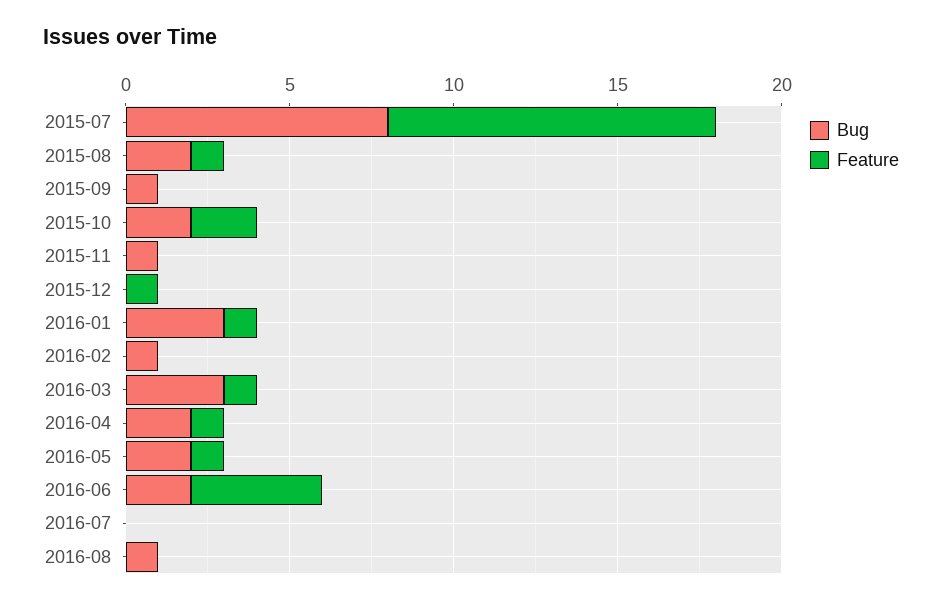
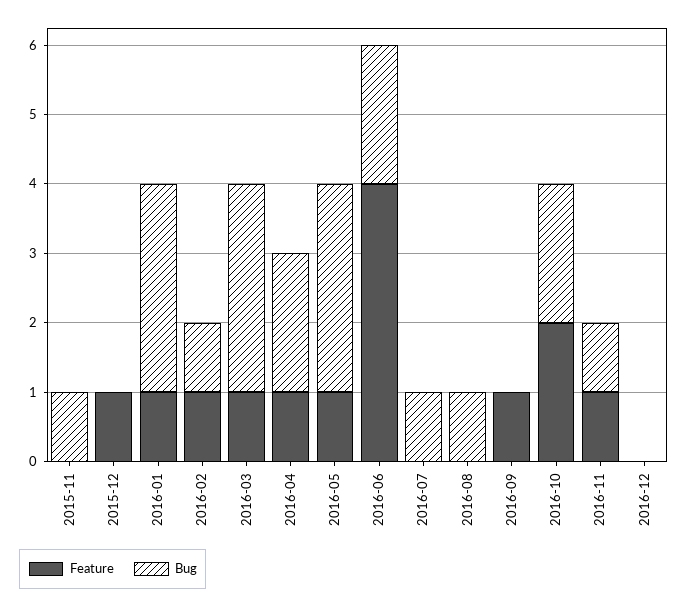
Bug, 2015-07: 8 -> none
Feature, 2015-07: 10 -> none
Bug, 2015-08: 2 -> none
Feature, 2015-08: 1 -> none
Bug, 2015-09: 1 -> none
Feature, 2015-09: 0 -> none
Bug, 2015-10: 2 -> none
Feature, 2015-10: 2 -> none
Feature, 2016-02: 0 -> 1
Bug, 2016-05: 2 -> 3
Bug, 2016-07: 0 -> 1
Feature, 2016-09: none -> 1
Bug, 2016-09: none -> 0
Feature, 2016-10: none -> 2
Bug, 2016-10: none -> 2
Feature, 2016-11: none -> 1
Bug, 2016-11: none -> 1
Feature, 2016-12: none -> 0
Bug, 2016-12: none -> 0

